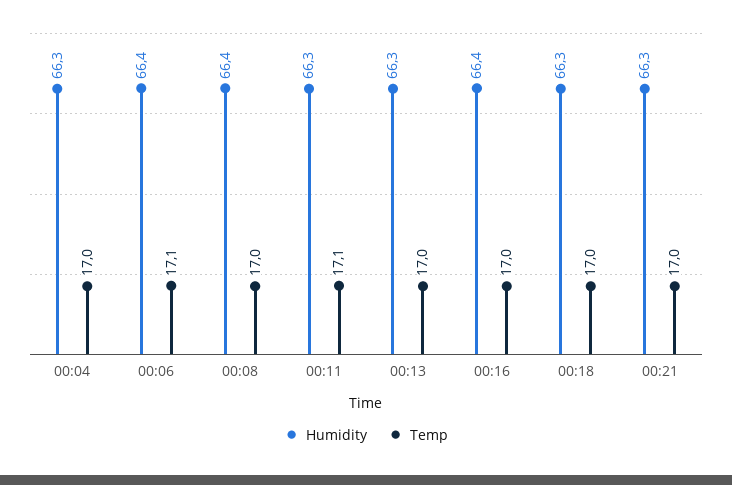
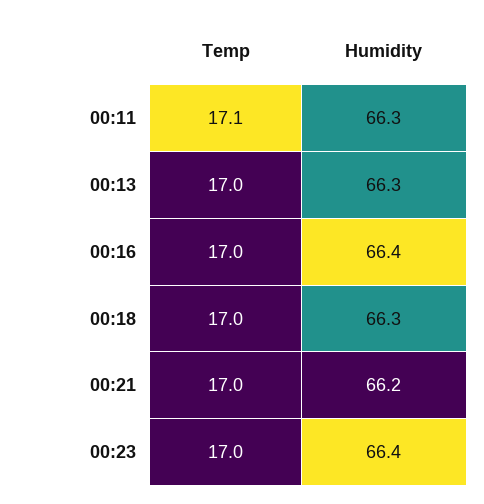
Humidity, 00:04: 66.3 -> none
Temp, 00:04: 17 -> none
Humidity, 00:06: 66.4 -> none
Temp, 00:06: 17.1 -> none
Humidity, 00:08: 66.4 -> none
Temp, 00:08: 17 -> none
Humidity, 00:21: 66.3 -> 66.2
Temp, 00:23: none -> 17
Humidity, 00:23: none -> 66.4

